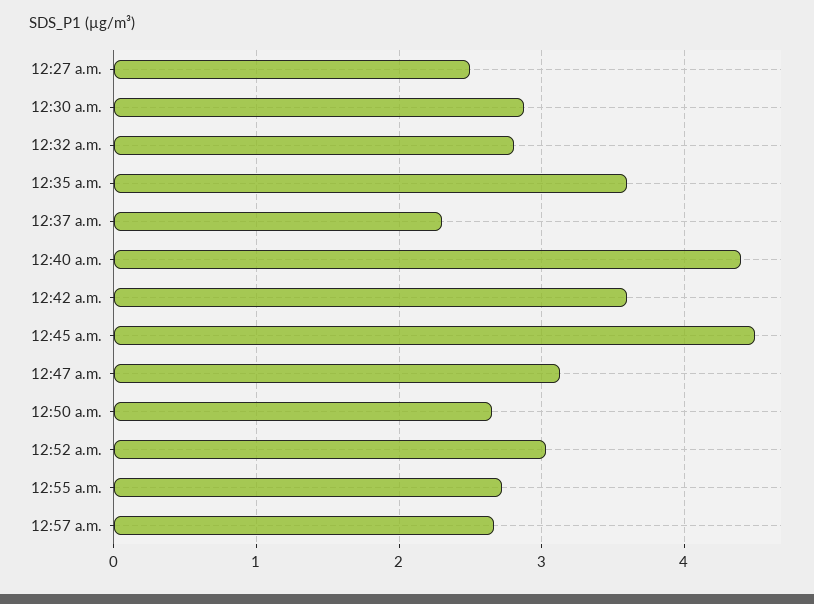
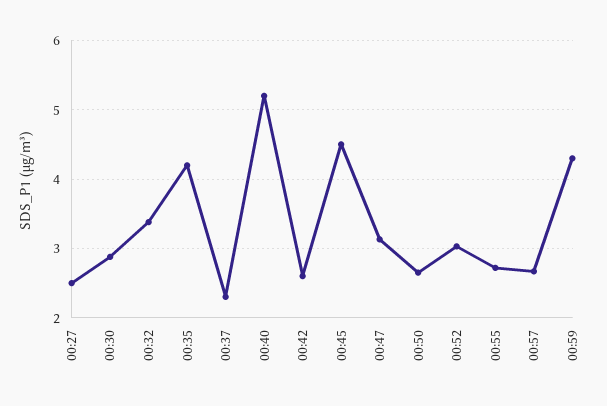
12:32 a.m.: 2.8 -> 3.4
12:35 a.m.: 3.6 -> 4.2
12:40 a.m.: 4.4 -> 5.2
12:42 a.m.: 3.6 -> 2.6
00:59: none -> 4.3

